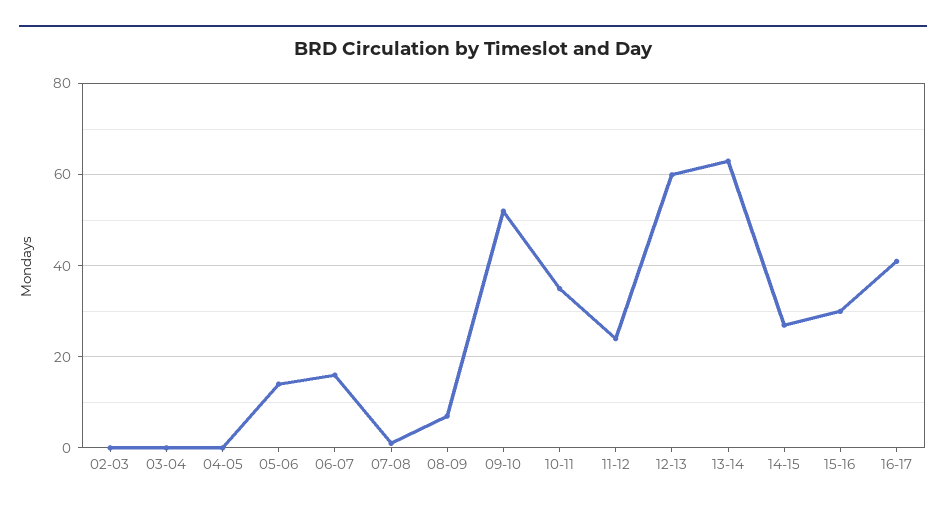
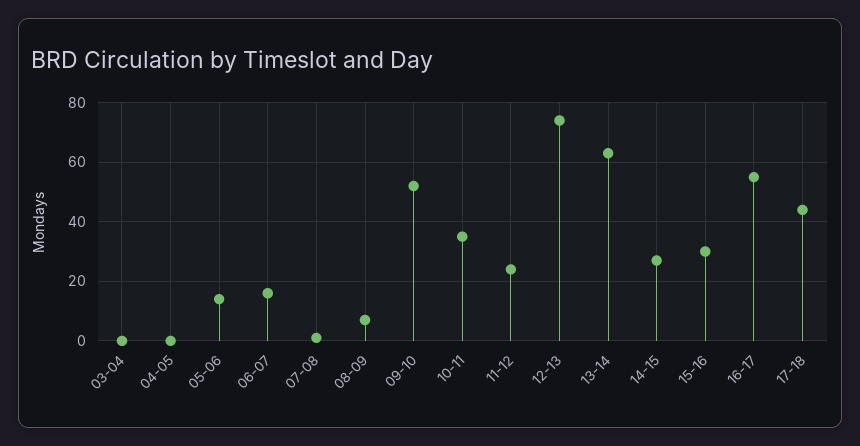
02-03: 0 -> none
12-13: 60 -> 75
16-17: 40 -> 55
17-18: none -> 45

